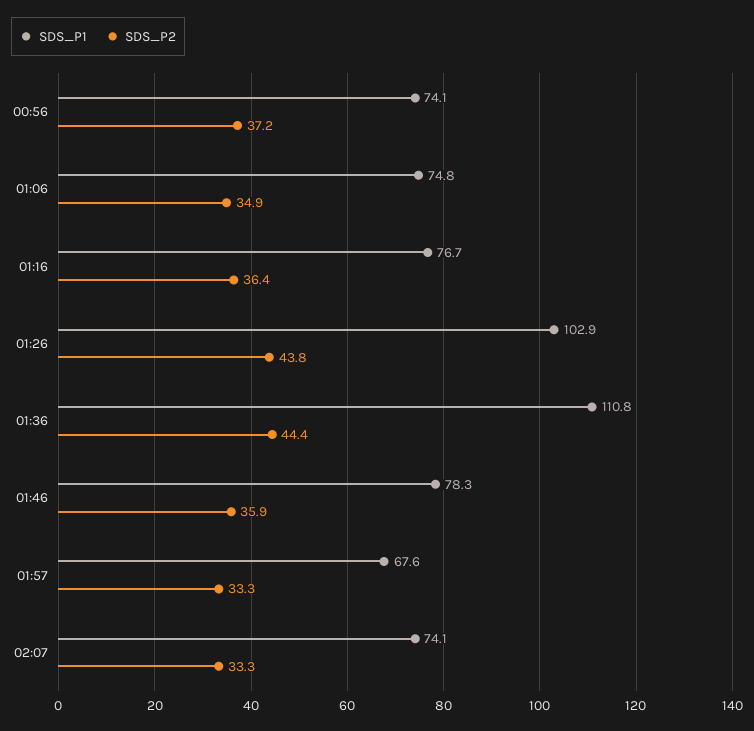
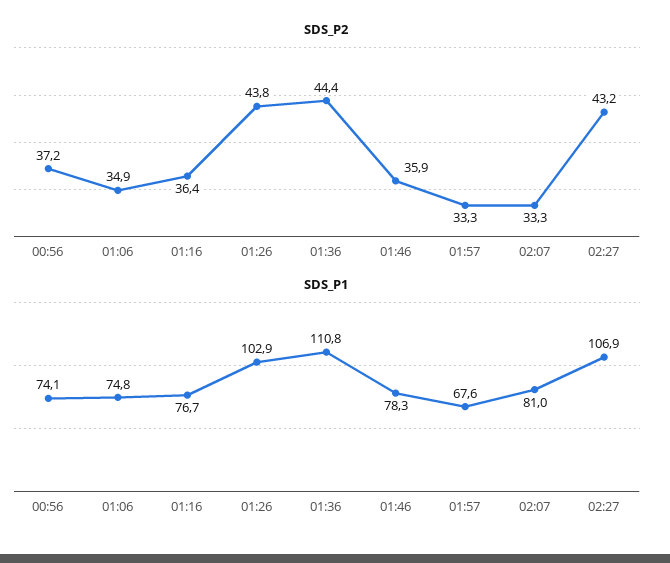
SDS_P1, 02:07: 74.1 -> 81
SDS_P2, 02:27: none -> 43.2
SDS_P1, 02:27: none -> 106.9

